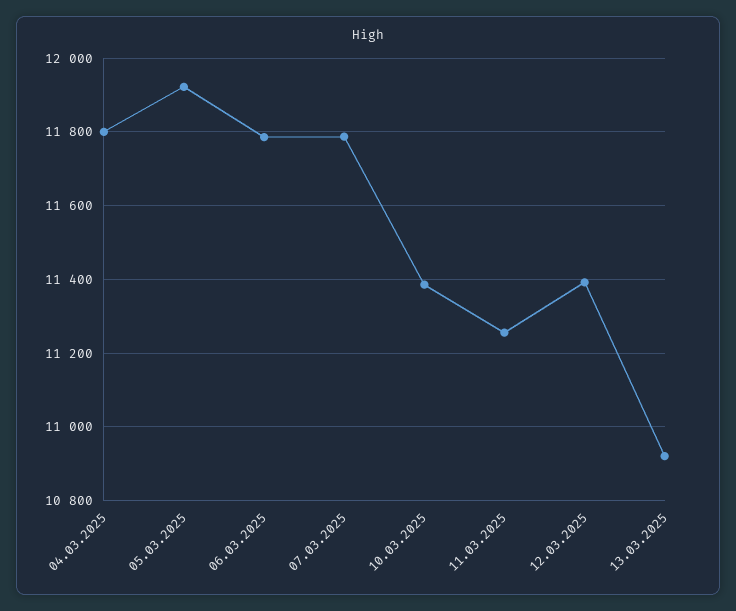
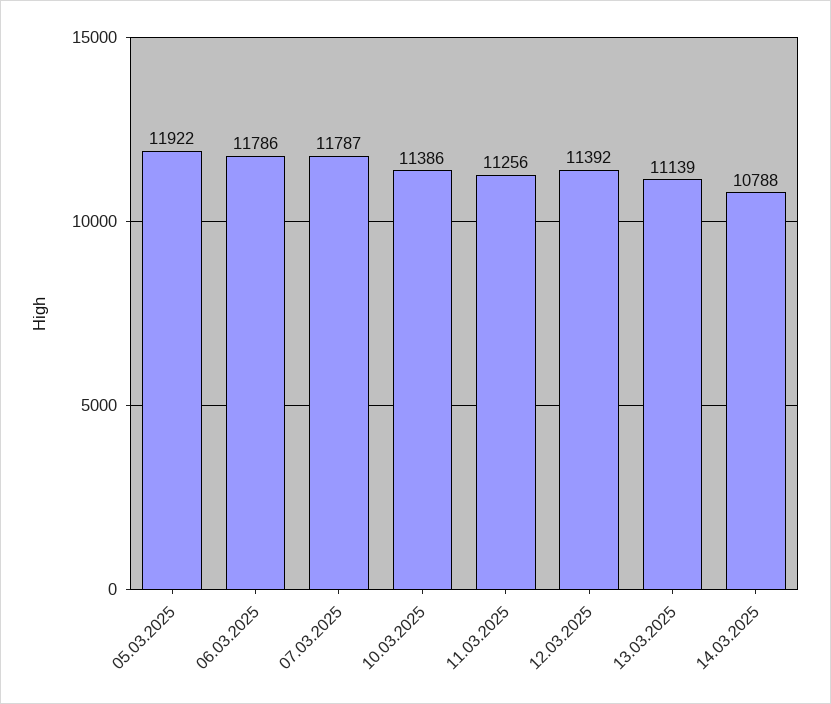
04.03.2025: 11800 -> none
13.03.2025: 10920 -> 11139
14.03.2025: none -> 10788

